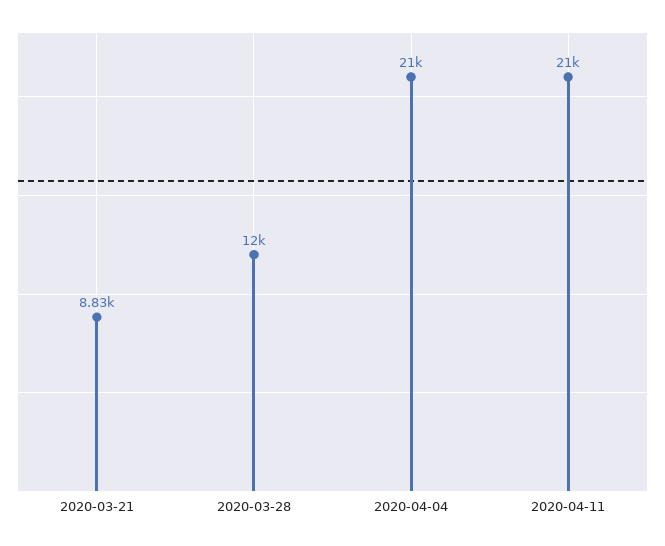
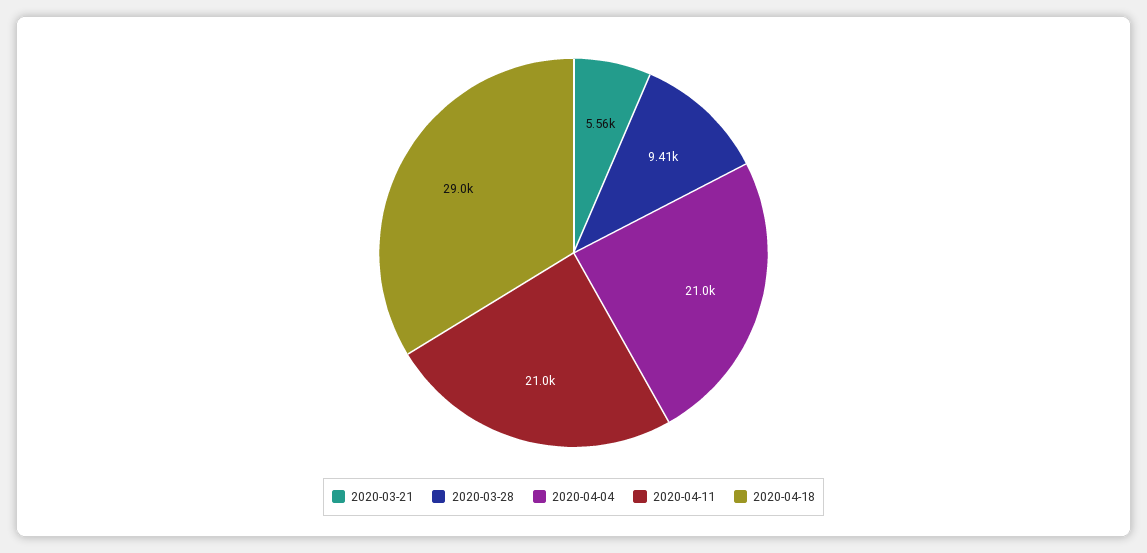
2020-03-21: 8830 -> 5560
2020-03-28: 12000 -> 9410
2020-04-18: none -> 29000

